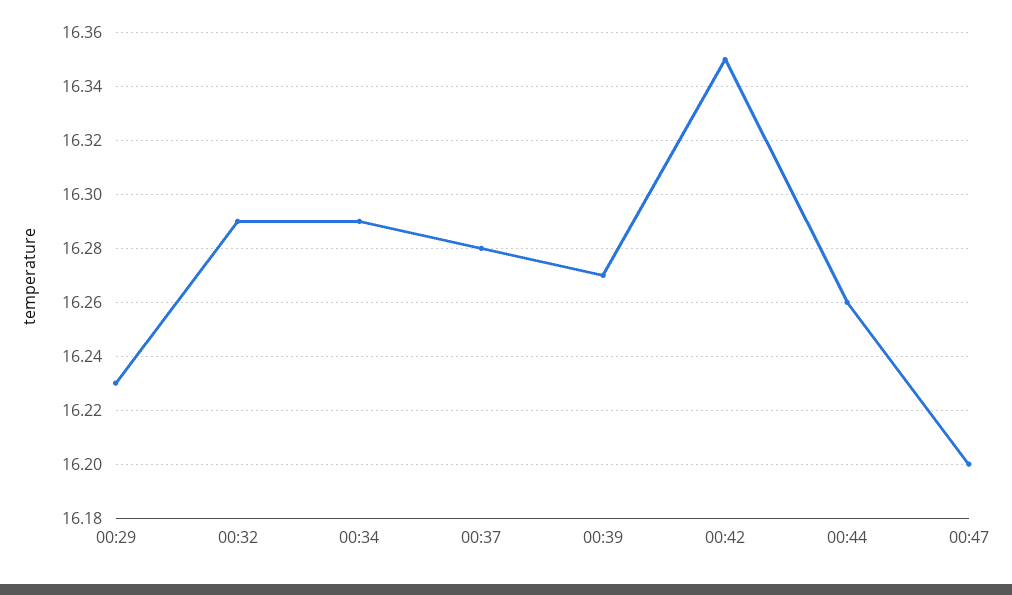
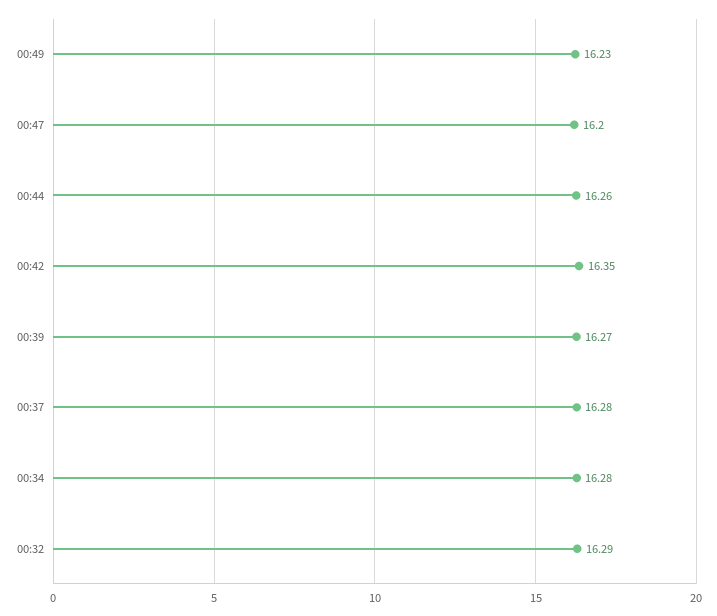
00:29: 16.23 -> none
00:34: 16.29 -> 16.28
00:49: none -> 16.23

